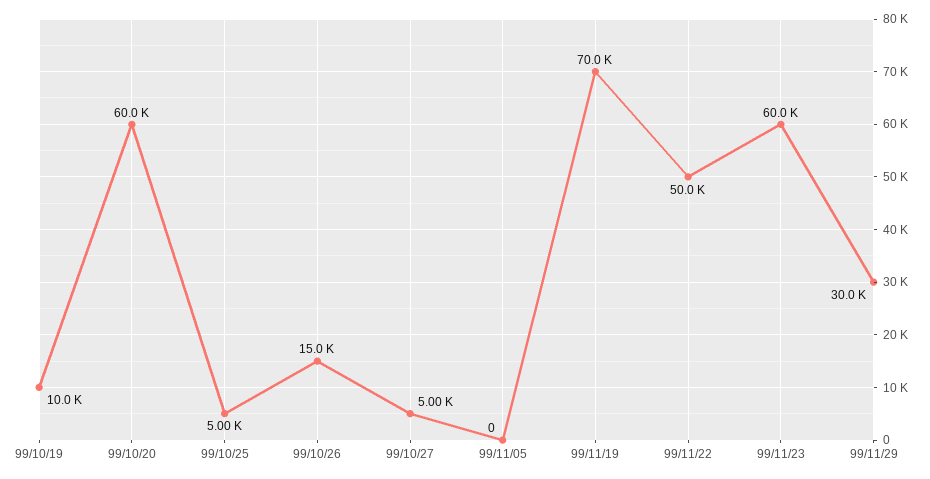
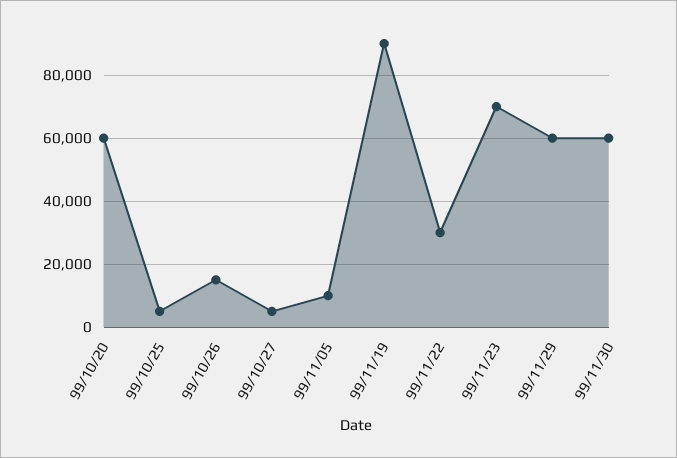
99/10/19: 10000 -> none
99/11/05: 0 -> 10000
99/11/19: 70000 -> 90000
99/11/22: 50000 -> 30000
99/11/23: 60000 -> 70000
99/11/29: 30000 -> 60000
99/11/30: none -> 60000

